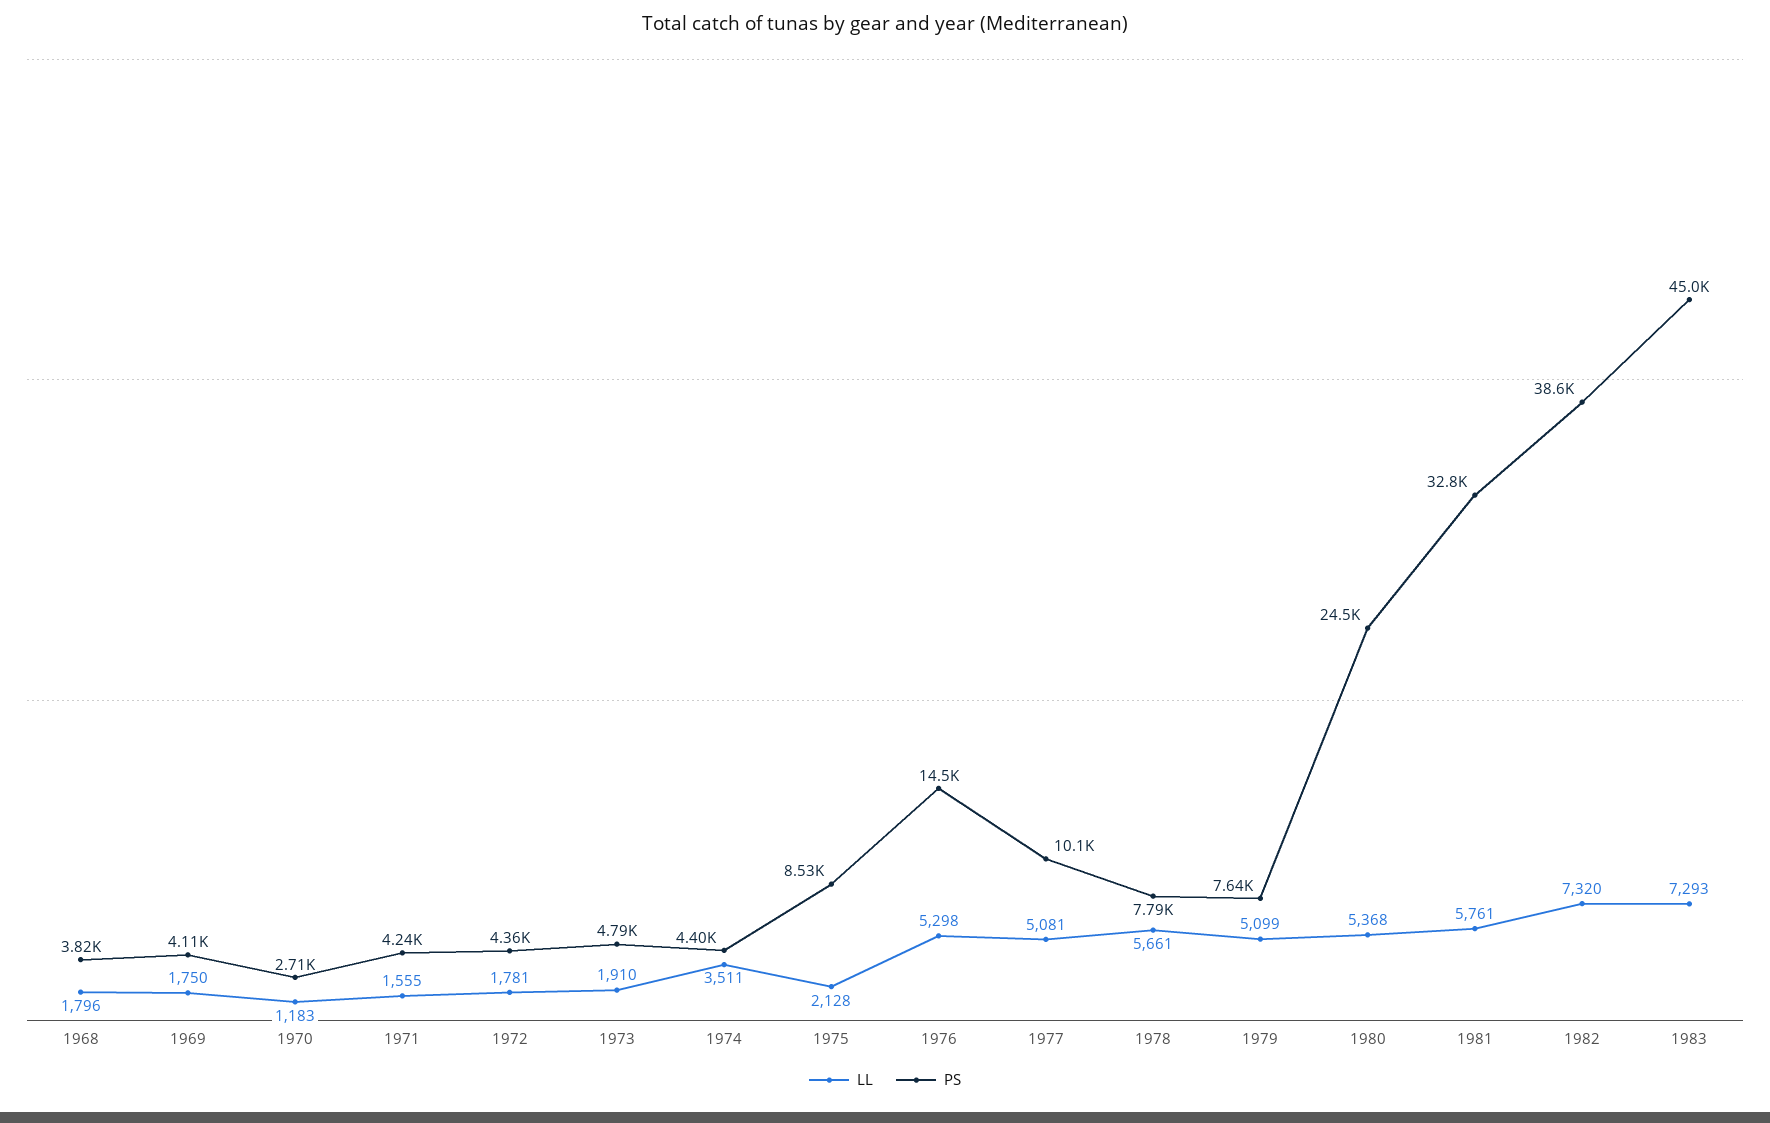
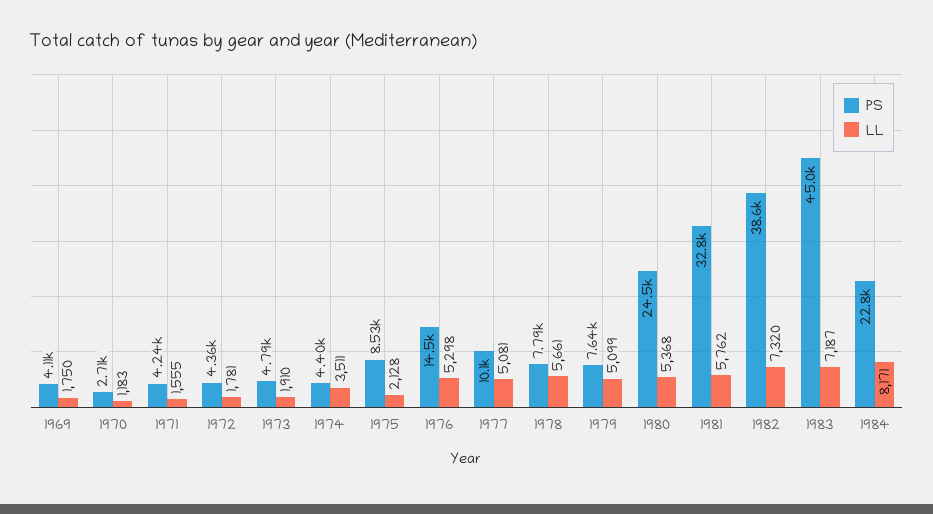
LL, 1968: 1796 -> none
PS, 1968: 3820 -> none
LL, 1981: 5761 -> 5762
LL, 1983: 7293 -> 7187
PS, 1984: none -> 22800
LL, 1984: none -> 8171

